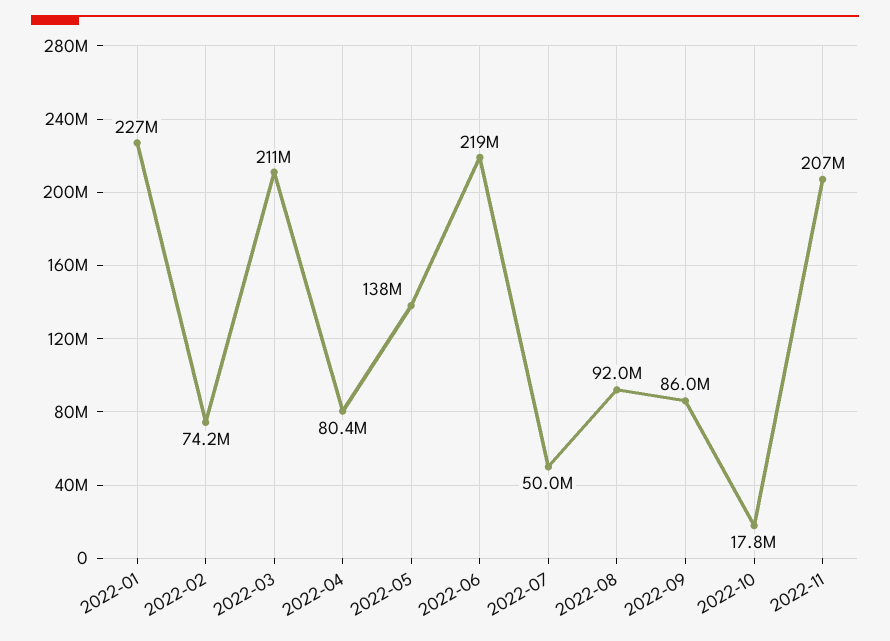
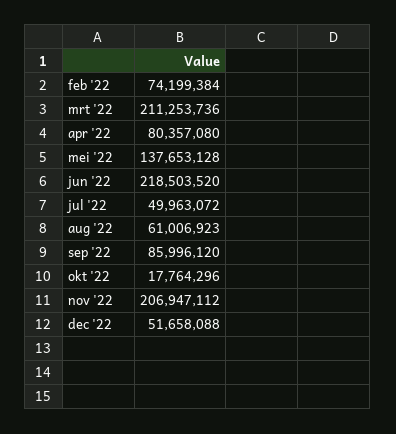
2022-01: 227000000 -> none
2022-08: 92000000 -> 61006923
dec '22: none -> 51658088

